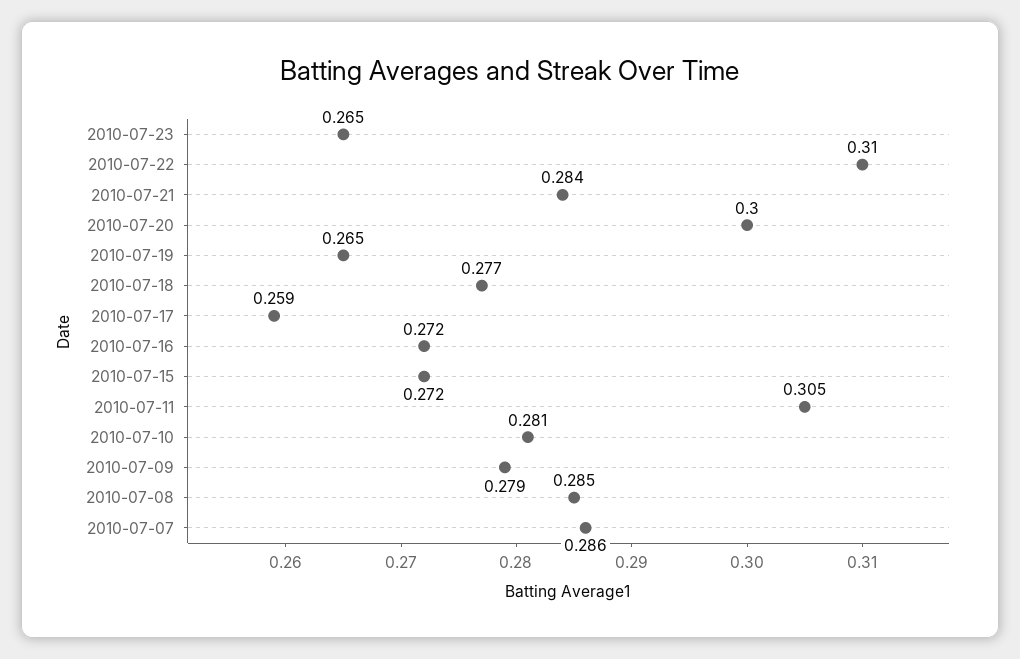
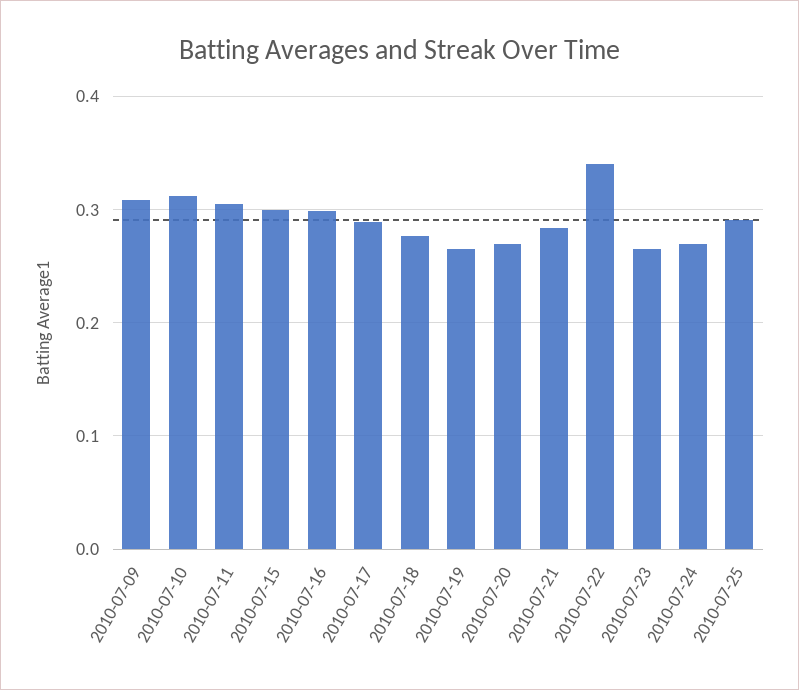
2010-07-22: 0.31 -> 0.34
2010-07-20: 0.3 -> 0.27
2010-07-17: 0.259 -> 0.29
2010-07-16: 0.272 -> 0.3
2010-07-15: 0.272 -> 0.3
2010-07-10: 0.281 -> 0.31
2010-07-09: 0.279 -> 0.31
2010-07-08: 0.285 -> none
2010-07-07: 0.286 -> none
2010-07-24: none -> 0.27
2010-07-25: none -> 0.29

